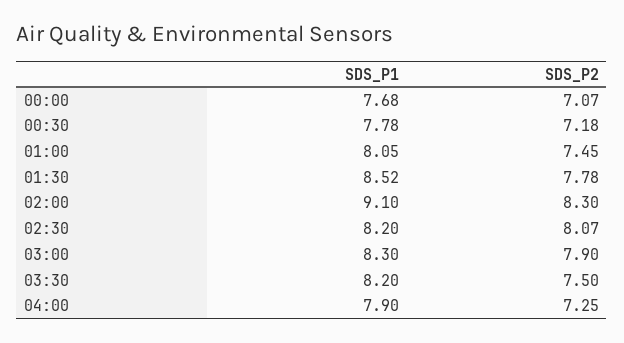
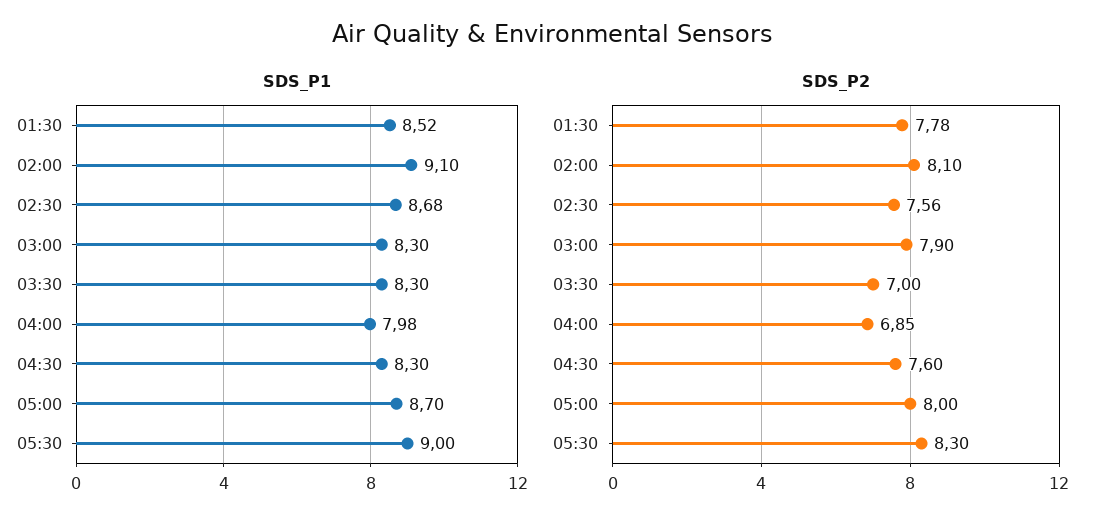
SDS_P1, 00:00: 7.68 -> none
SDS_P2, 00:00: 7.07 -> none
SDS_P1, 00:30: 7.78 -> none
SDS_P2, 00:30: 7.18 -> none
SDS_P1, 01:00: 8.05 -> none
SDS_P2, 01:00: 7.45 -> none
SDS_P2, 02:00: 8.3 -> 8.1
SDS_P1, 02:30: 8.2 -> 8.68
SDS_P2, 02:30: 8.07 -> 7.56
SDS_P1, 03:30: 8.2 -> 8.3
SDS_P2, 03:30: 7.5 -> 7
SDS_P1, 04:00: 7.9 -> 7.98
SDS_P2, 04:00: 7.25 -> 6.85
SDS_P1, 04:30: none -> 8.3
SDS_P1, 05:00: none -> 8.7
SDS_P1, 05:30: none -> 9
SDS_P2, 04:30: none -> 7.6
SDS_P2, 05:00: none -> 8
SDS_P2, 05:30: none -> 8.3

